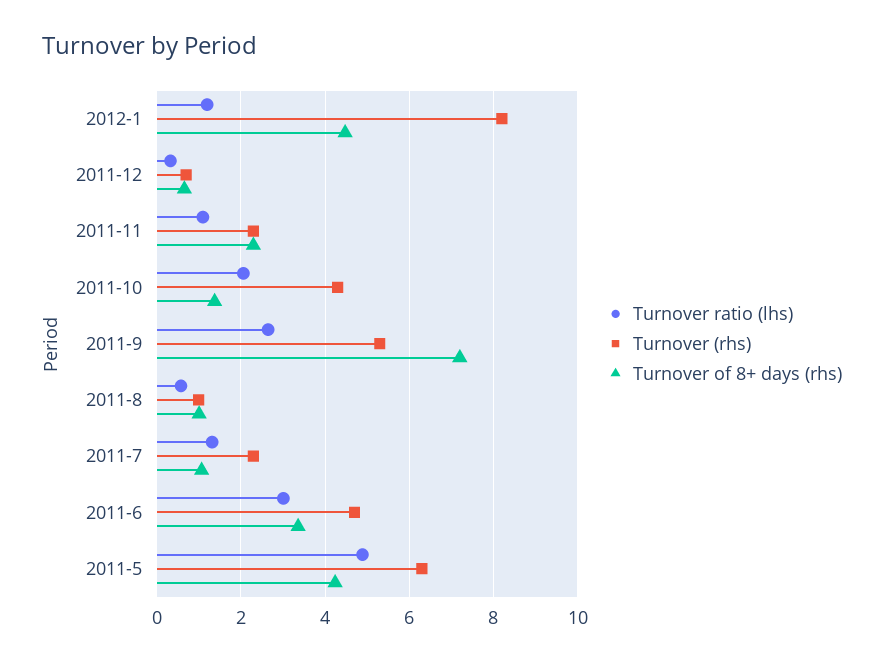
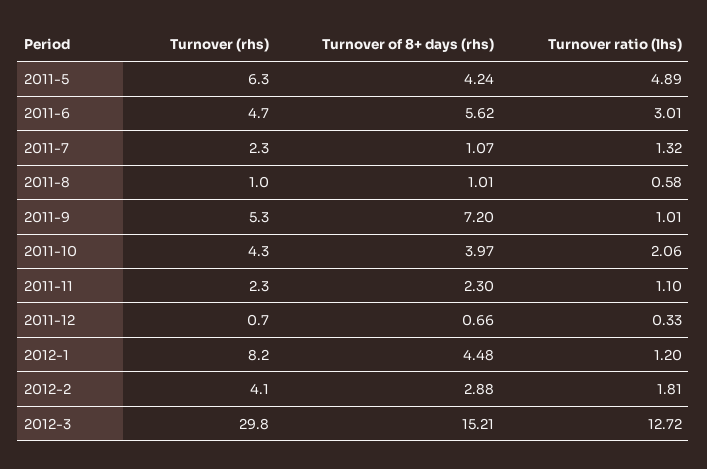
Turnover of 8+ days (rhs), 2011-10: 1.4 -> 3.97
Turnover ratio (lhs), 2011-9: 2.6 -> 1.01
Turnover of 8+ days (rhs), 2011-6: 3.4 -> 5.62
Turnover (rhs), 2012-2: none -> 4.1
Turnover of 8+ days (rhs), 2012-2: none -> 2.88
Turnover ratio (lhs), 2012-2: none -> 1.81
Turnover (rhs), 2012-3: none -> 29.8
Turnover of 8+ days (rhs), 2012-3: none -> 15.21
Turnover ratio (lhs), 2012-3: none -> 12.72

